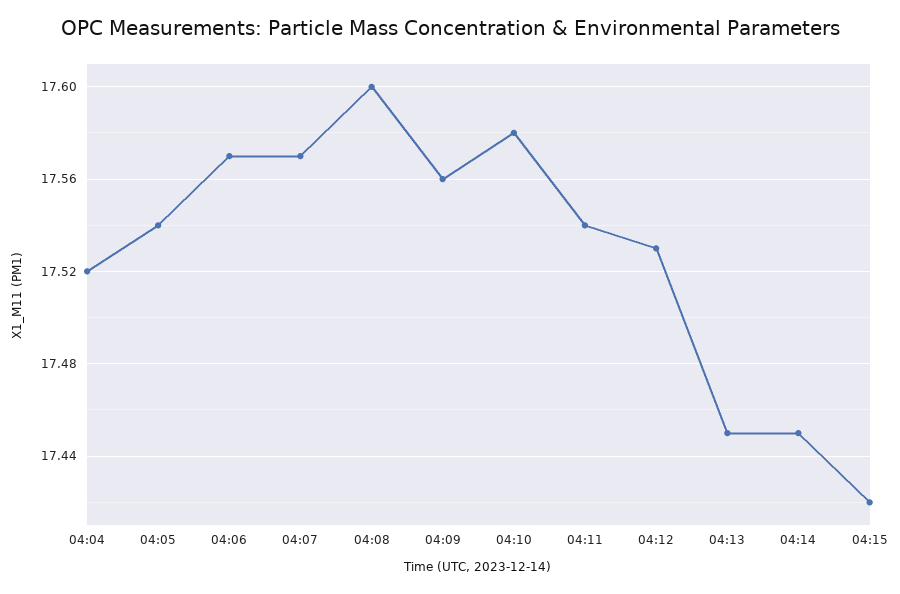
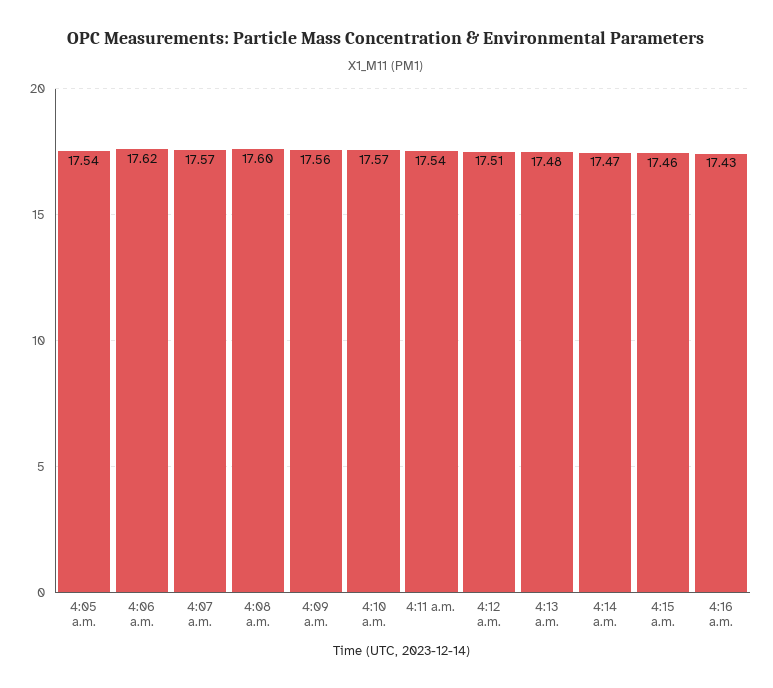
04:04: 17.52 -> none
04:06: 17.57 -> 17.62
04:10: 17.58 -> 17.57
04:12: 17.53 -> 17.51
04:13: 17.45 -> 17.48
04:14: 17.45 -> 17.47
04:15: 17.42 -> 17.46
4:16 a.m.: none -> 17.43

